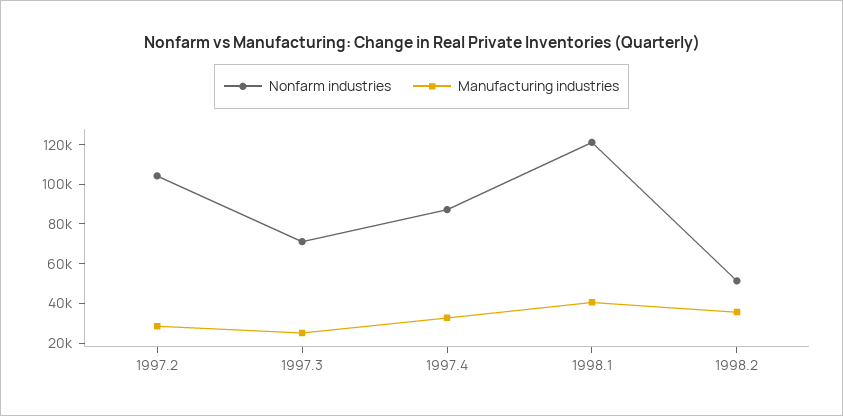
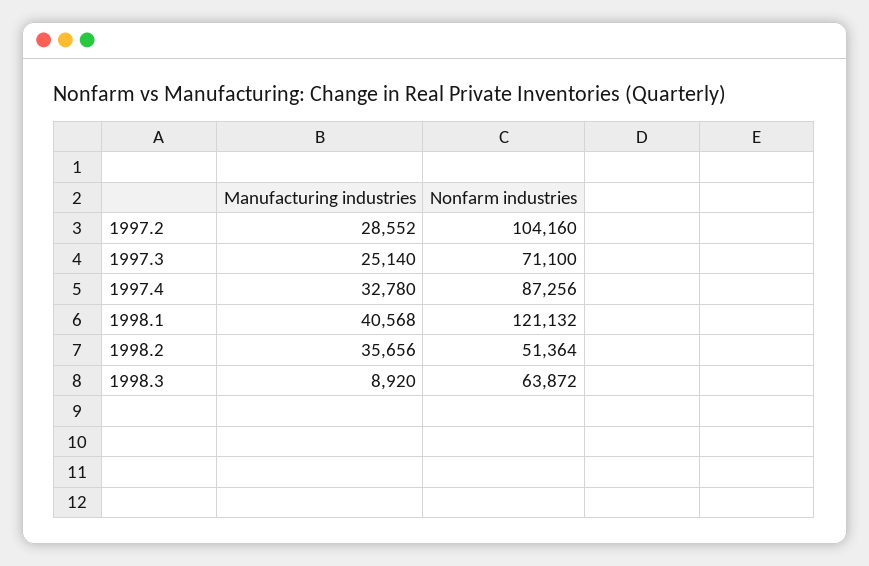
Manufacturing industries, 1998.3: none -> 8920
Nonfarm industries, 1998.3: none -> 63872

